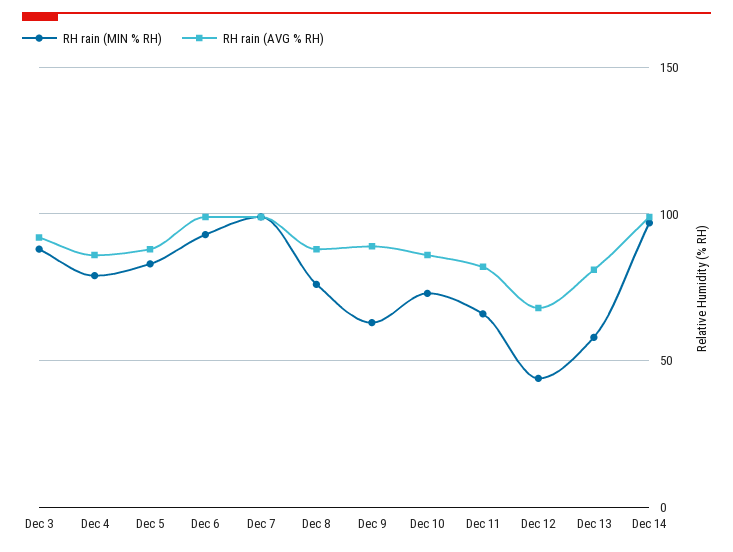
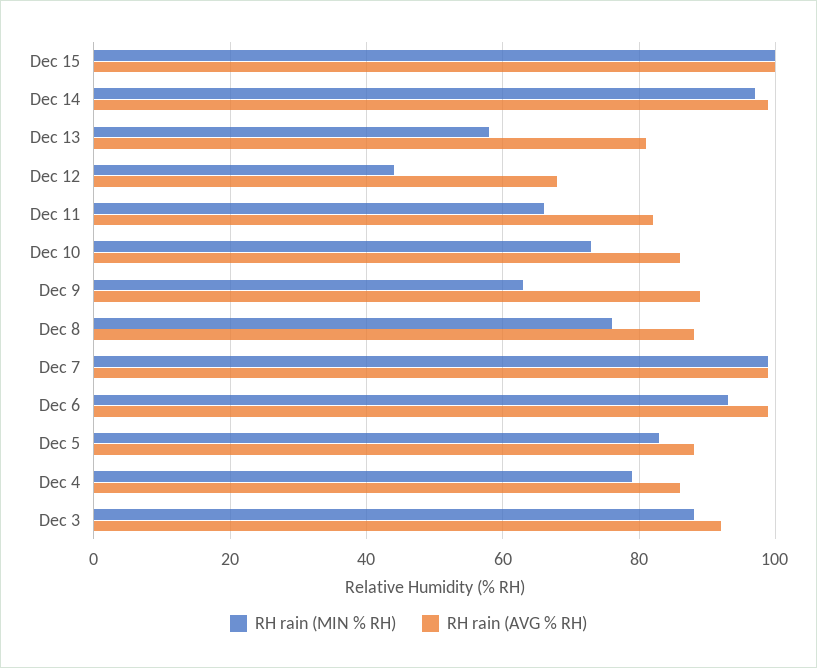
RH rain (MIN % RH), Dec 15: none -> 100
RH rain (AVG % RH), Dec 15: none -> 100

